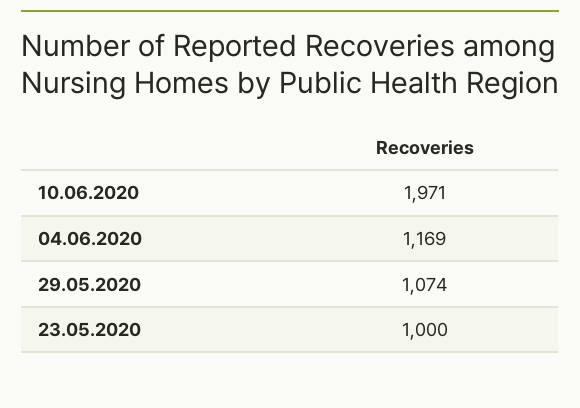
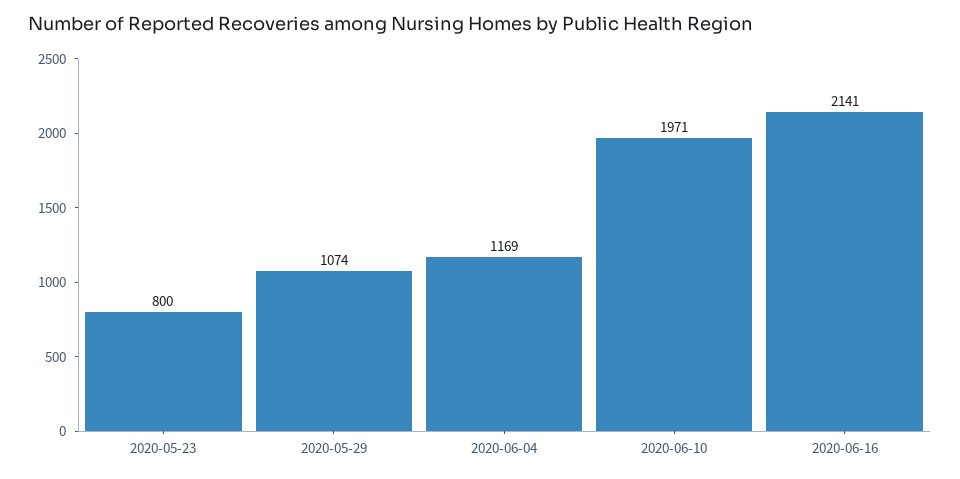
23.05.2020: 1000 -> 800
2020-06-16: none -> 2141

